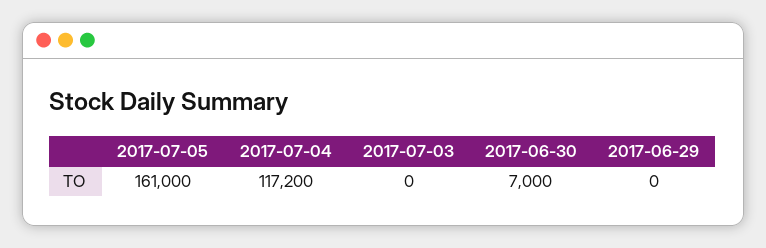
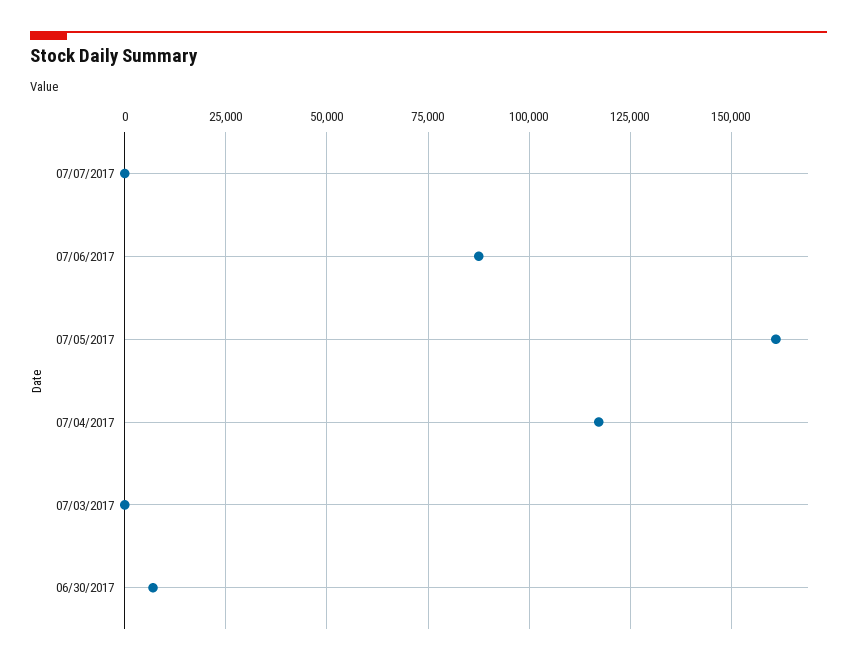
2017-06-29: 0 -> none
07/07/2017: none -> 0
07/06/2017: none -> 87500

